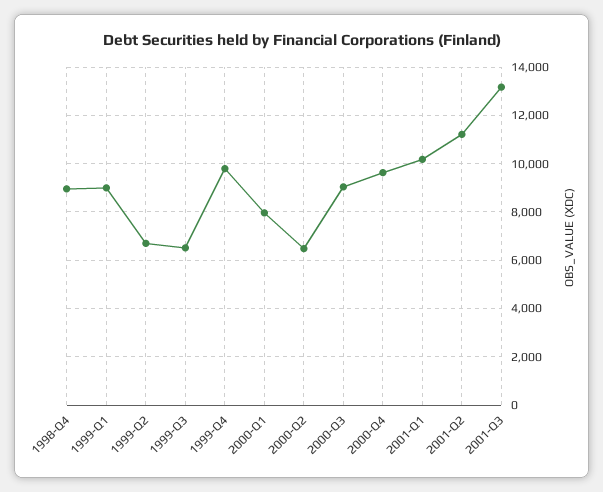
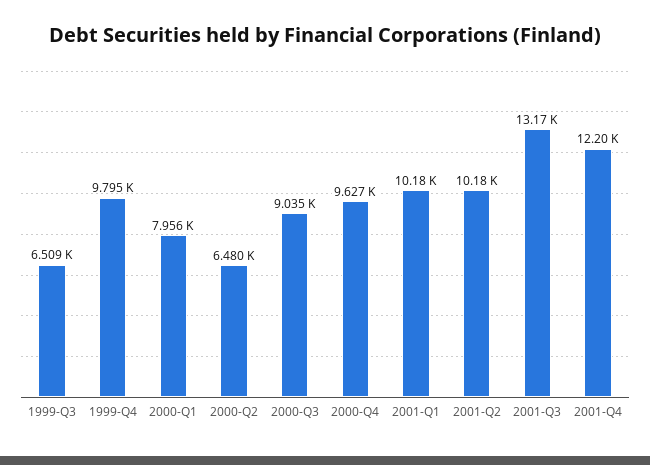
1998-Q4: 9000 -> none
1999-Q1: 9000 -> none
1999-Q2: 6750 -> none
2001-Q2: 11250 -> 10180
2001-Q4: none -> 12200

